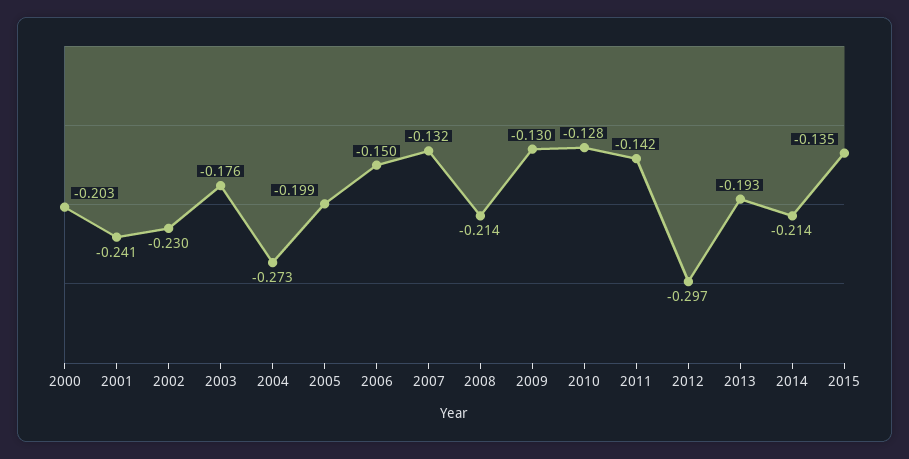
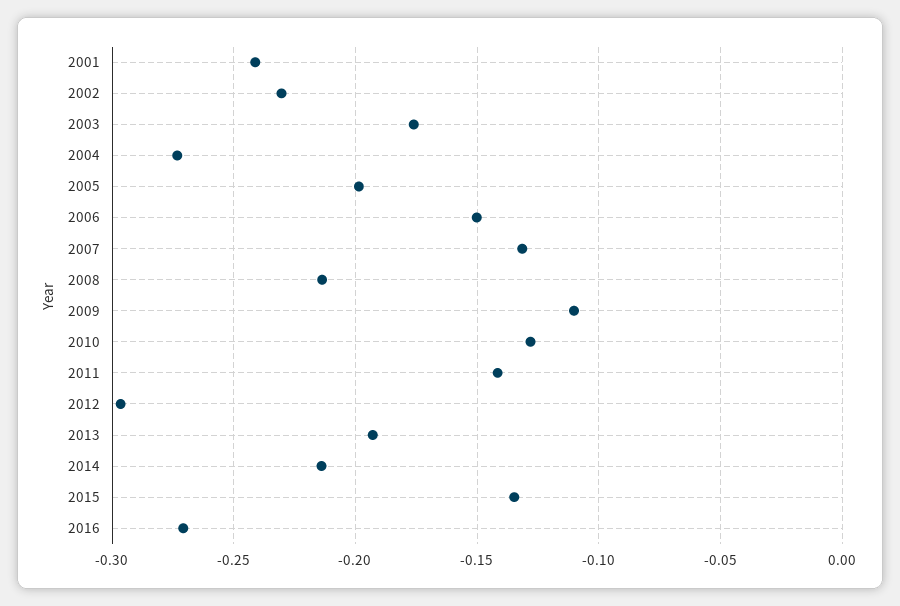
2000: -0.203 -> none
2009: -0.13 -> -0.11
2016: none -> -0.27

